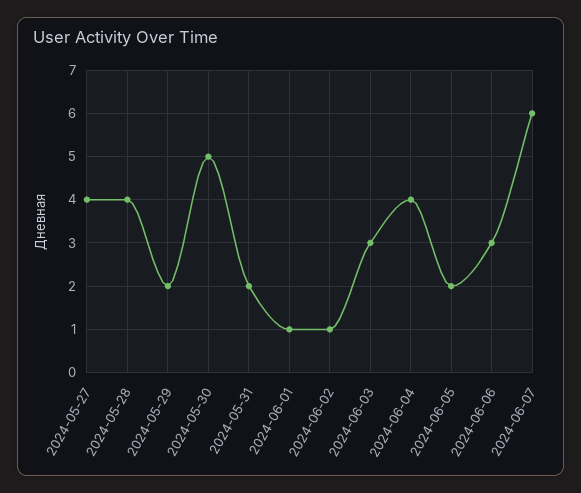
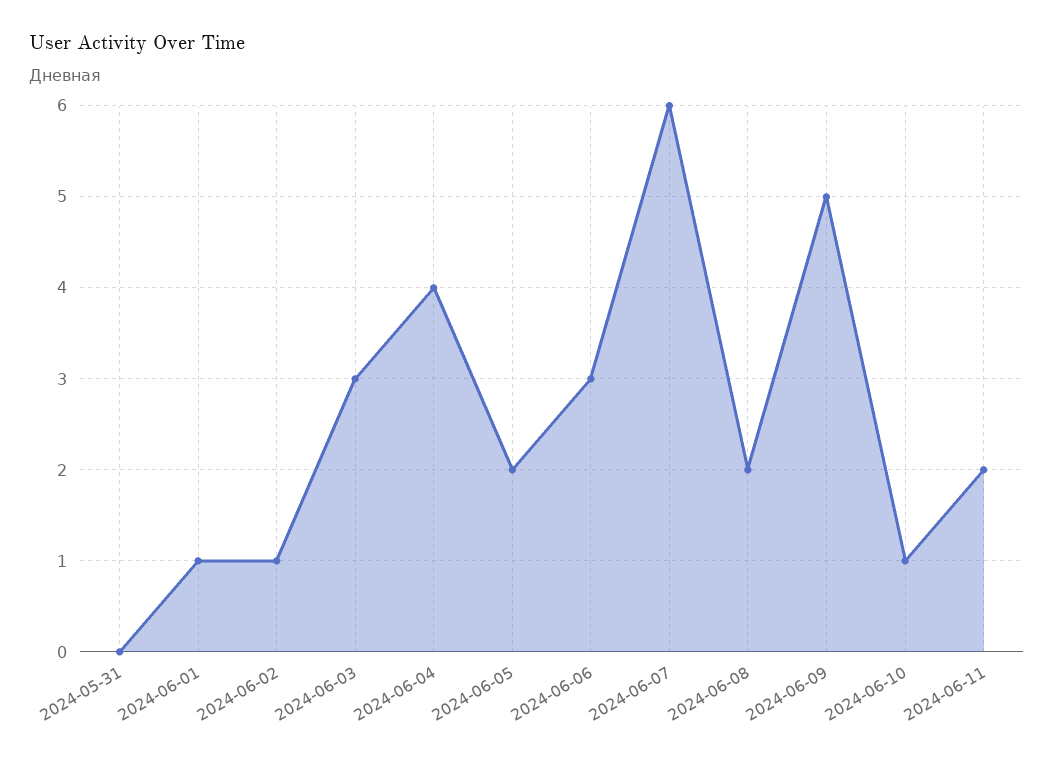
2024-05-27: 4 -> none
2024-05-28: 4 -> none
2024-05-29: 2 -> none
2024-05-30: 5 -> none
2024-05-31: 2 -> 0
2024-06-08: none -> 2
2024-06-09: none -> 5
2024-06-10: none -> 1
2024-06-11: none -> 2

